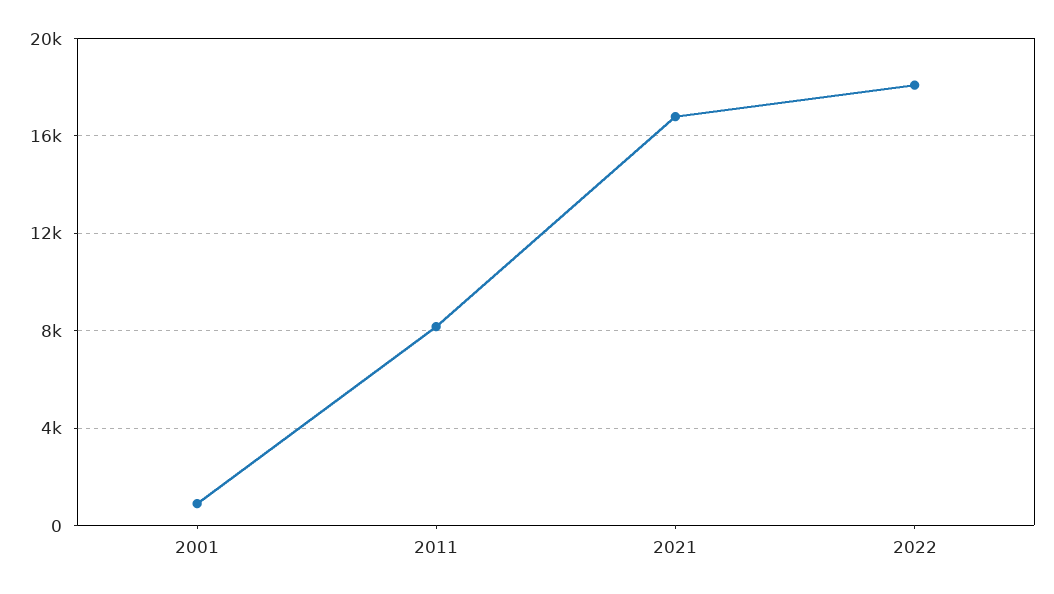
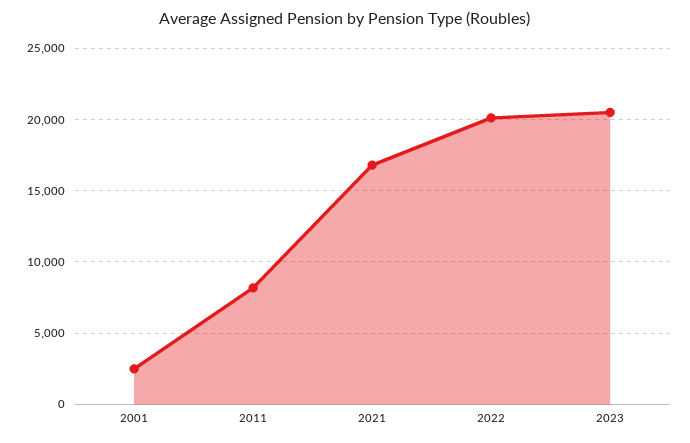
2001: 1000 -> 2500
2022: 18000 -> 20000
2023: none -> 20500

